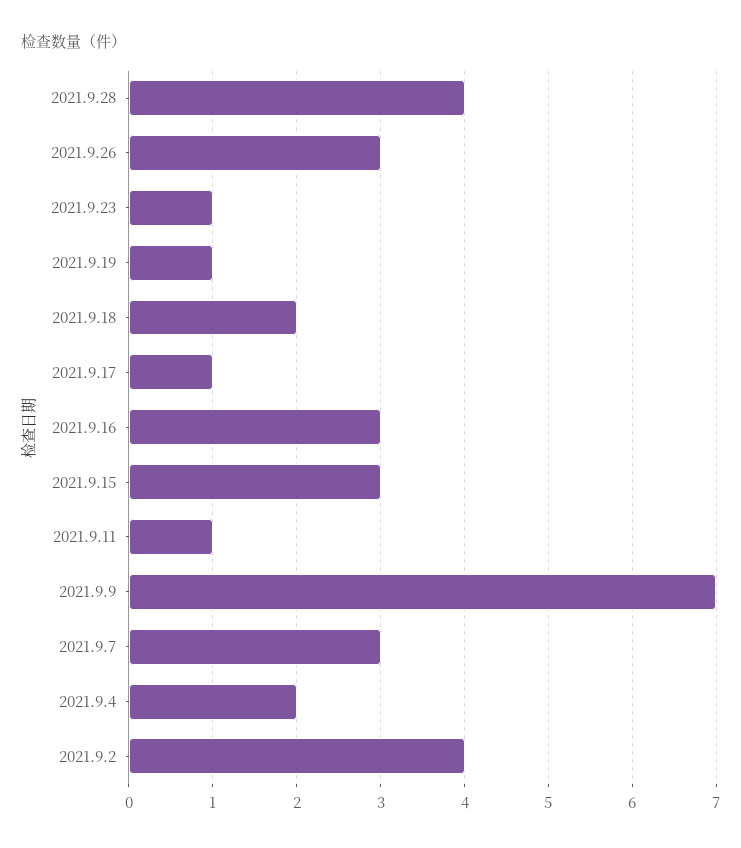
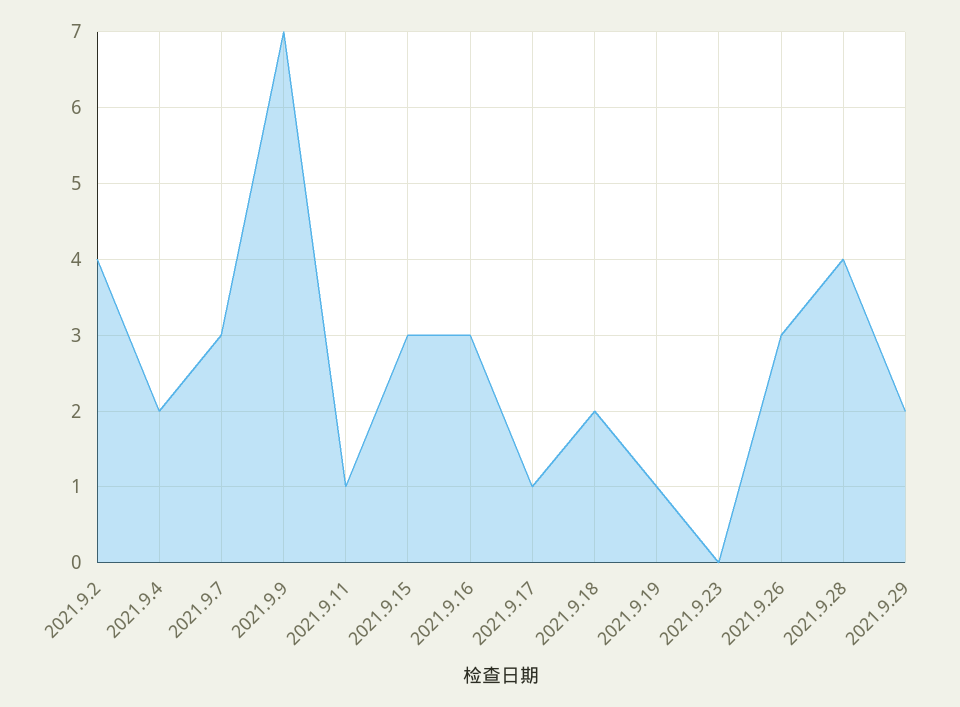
2021.9.23: 1 -> 0
2021.9.29: none -> 2

